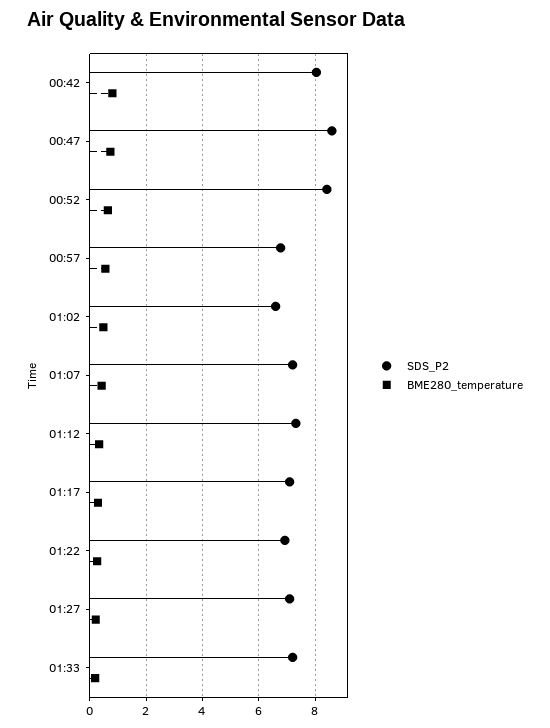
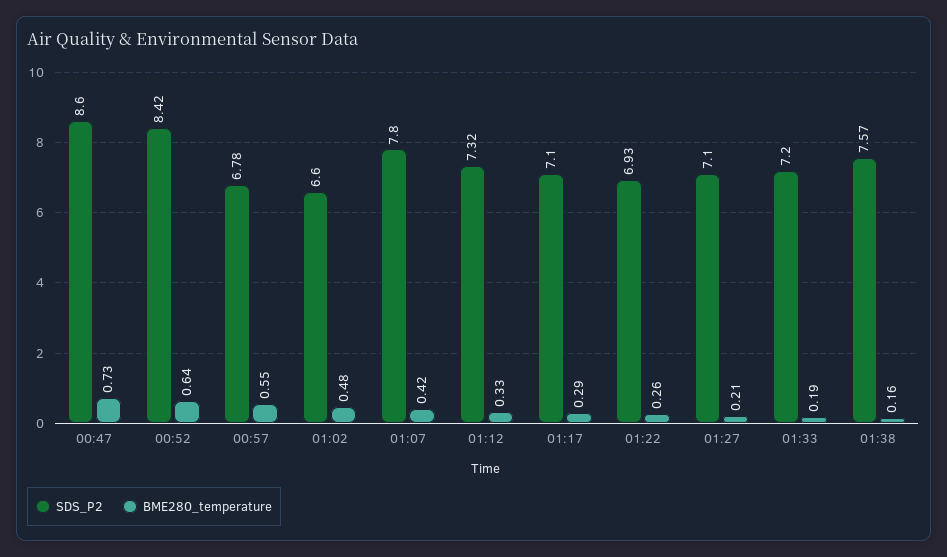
SDS_P2, 00:42: 8 -> none
BME280_temperature, 00:42: 0.75 -> none
SDS_P2, 01:07: 7.25 -> 7.8
SDS_P2, 01:38: none -> 7.57
BME280_temperature, 01:38: none -> 0.16

